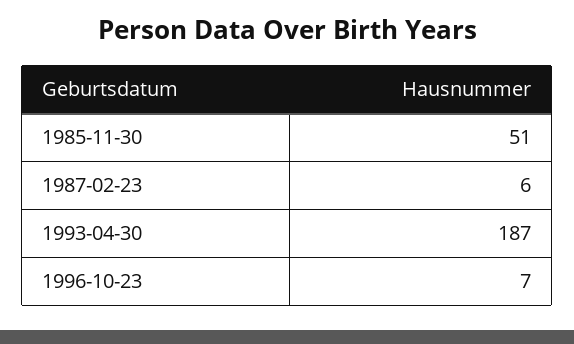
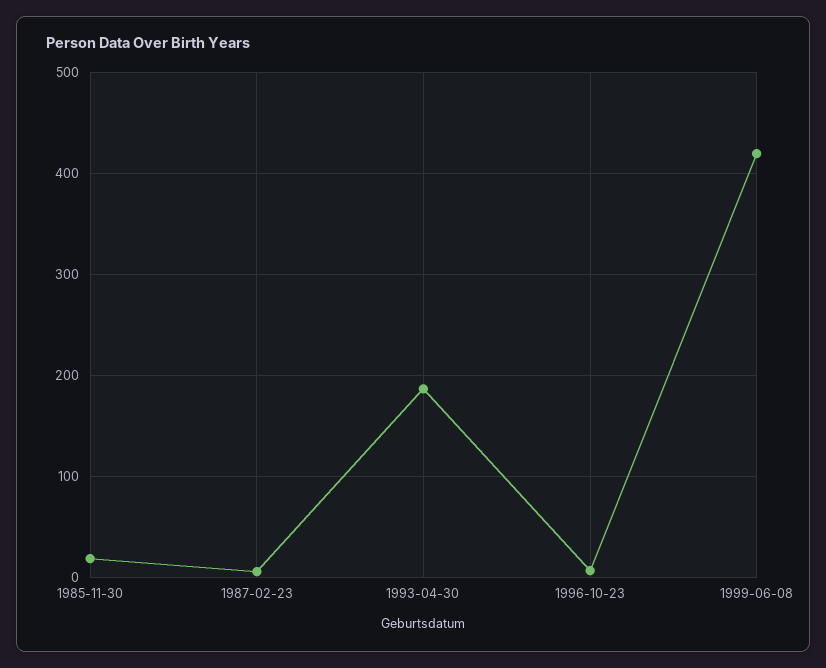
1985-11-30: 51 -> 20
1999-06-08: none -> 420

